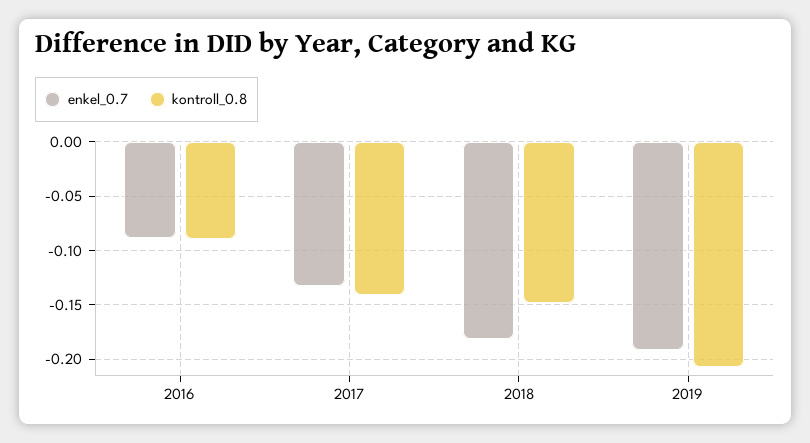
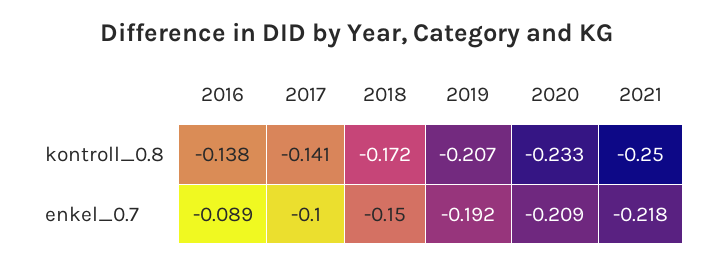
kontroll_0.8, 2016: -0.09 -> -0.138
enkel_0.7, 2017: -0.13 -> -0.1
enkel_0.7, 2018: -0.18 -> -0.15
kontroll_0.8, 2018: -0.15 -> -0.172
kontroll_0.8, 2020: none -> -0.233
kontroll_0.8, 2021: none -> -0.25
enkel_0.7, 2020: none -> -0.209
enkel_0.7, 2021: none -> -0.218

